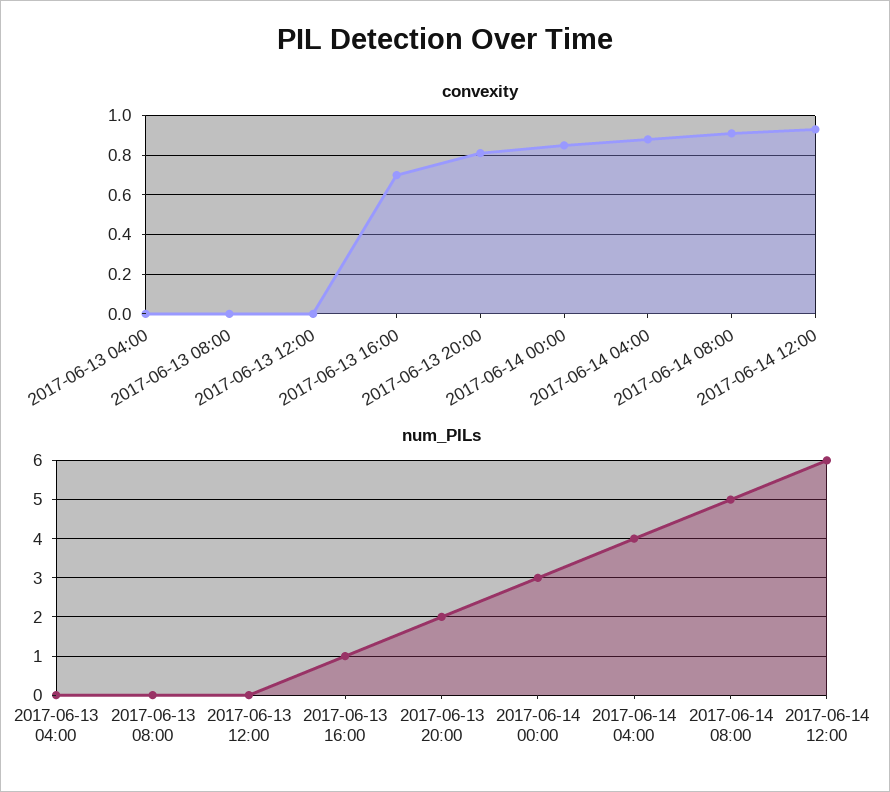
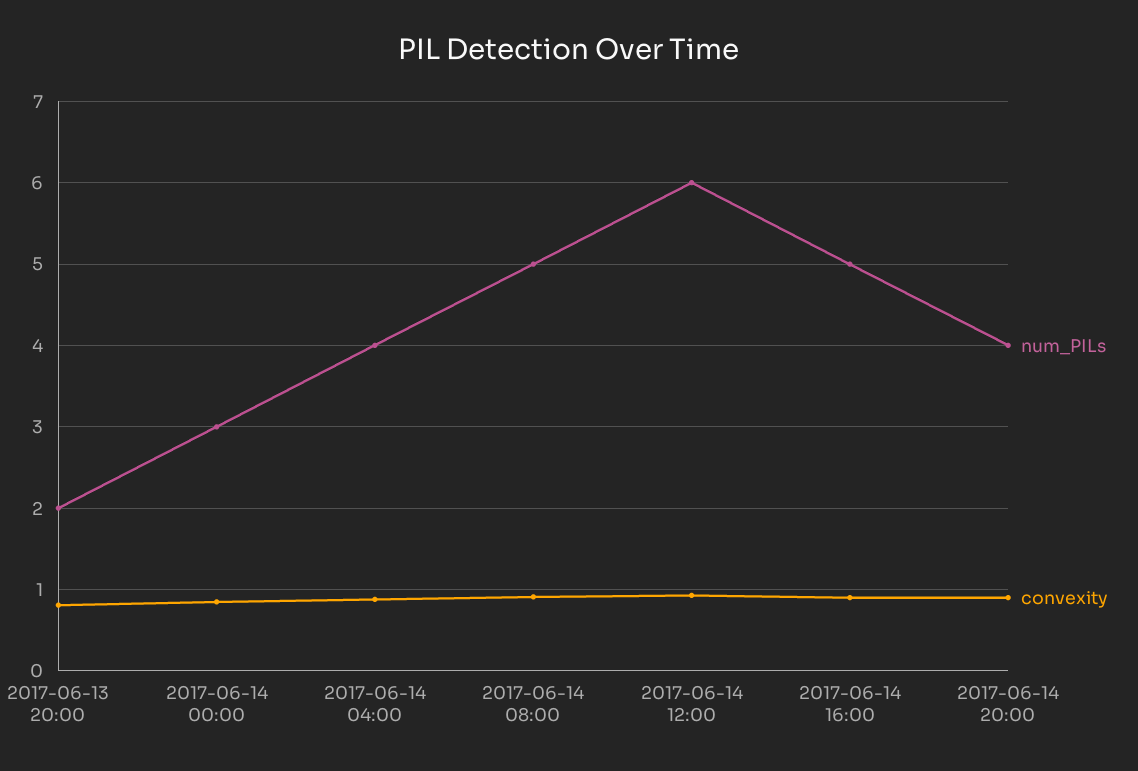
convexity, 2017-06-13 04:00: 0 -> none
convexity, 2017-06-13 08:00: 0 -> none
convexity, 2017-06-13 12:00: 0 -> none
convexity, 2017-06-13 16:00: 0.7 -> none
num_PILs, 2017-06-13 04:00: 0 -> none
num_PILs, 2017-06-13 08:00: 0 -> none
num_PILs, 2017-06-13 12:00: 0 -> none
num_PILs, 2017-06-13 16:00: 1 -> none
num_PILs, 2017-06-14 16:00: none -> 5
convexity, 2017-06-14 16:00: none -> 0.9
num_PILs, 2017-06-14 20:00: none -> 4
convexity, 2017-06-14 20:00: none -> 0.9

